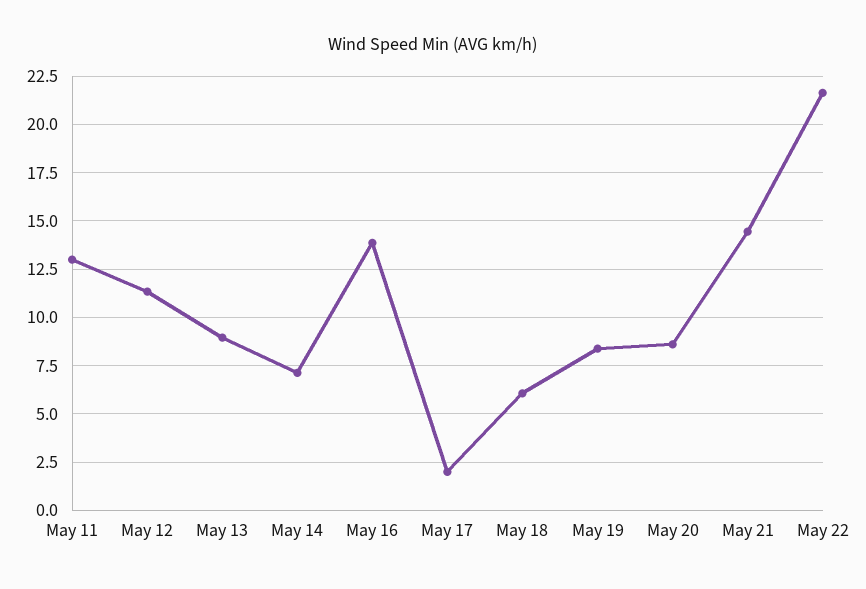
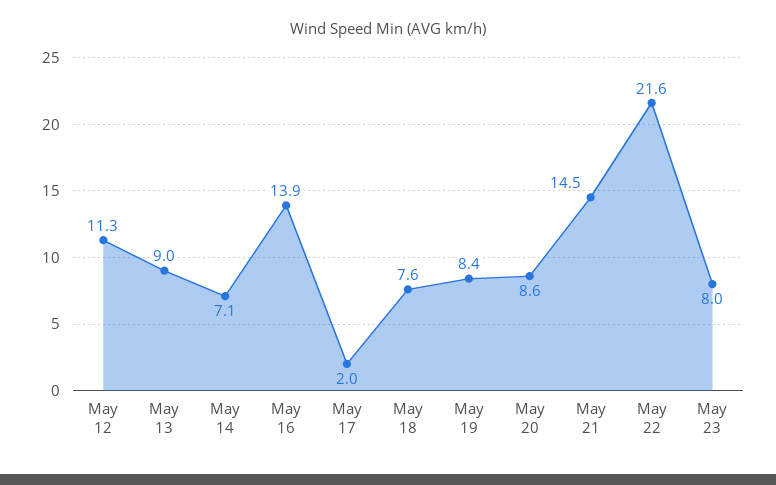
May 11: 13 -> none
May 18: 6 -> 7.6
May 23: none -> 8

